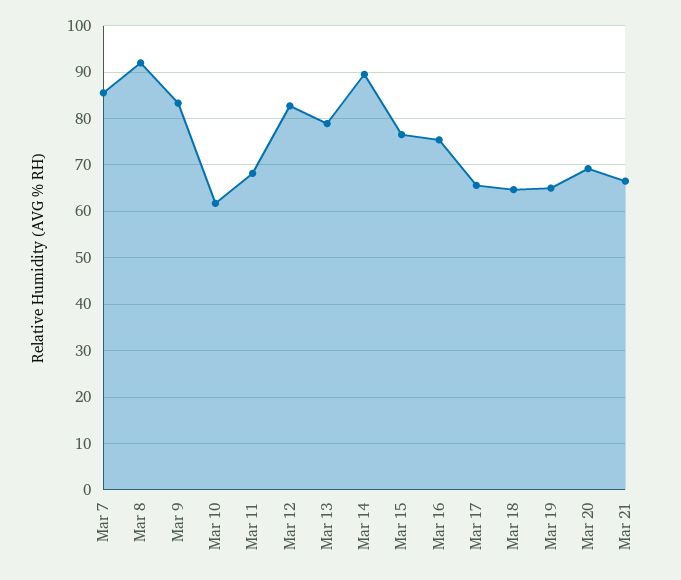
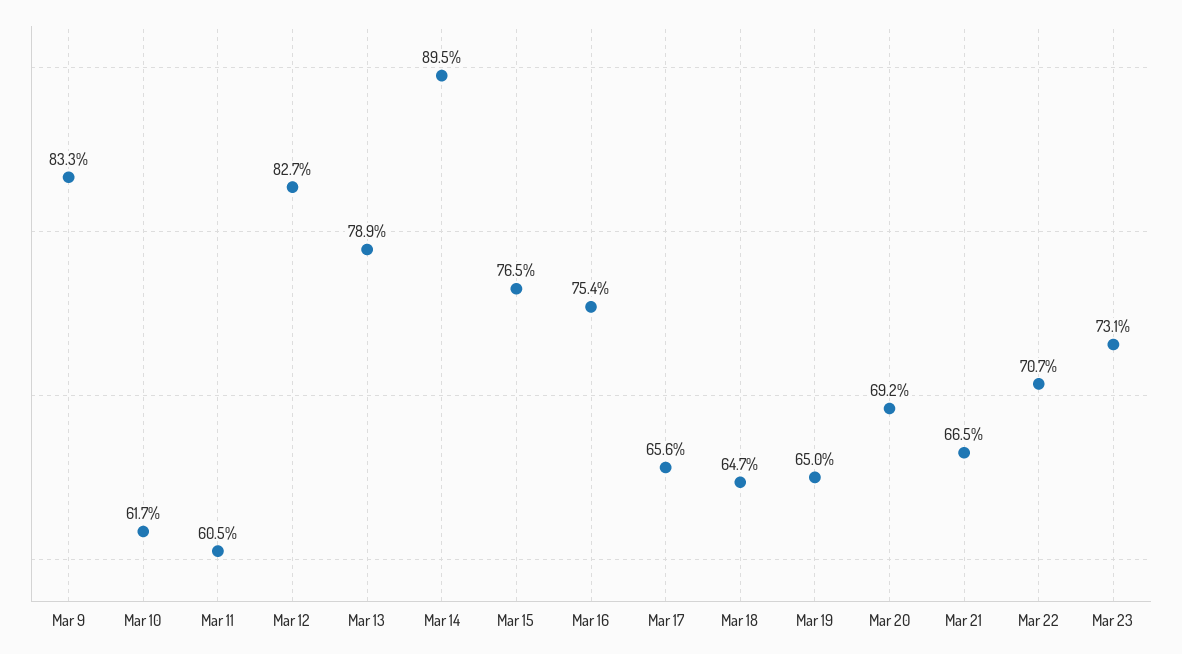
Mar 7: 86 -> none
Mar 8: 92 -> none
Mar 11: 68 -> 60.5
Mar 22: none -> 70.7
Mar 23: none -> 73.1

